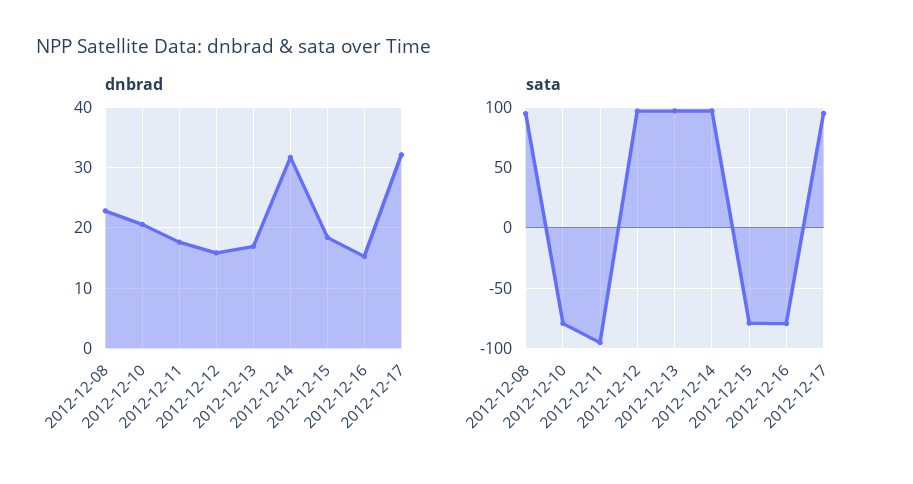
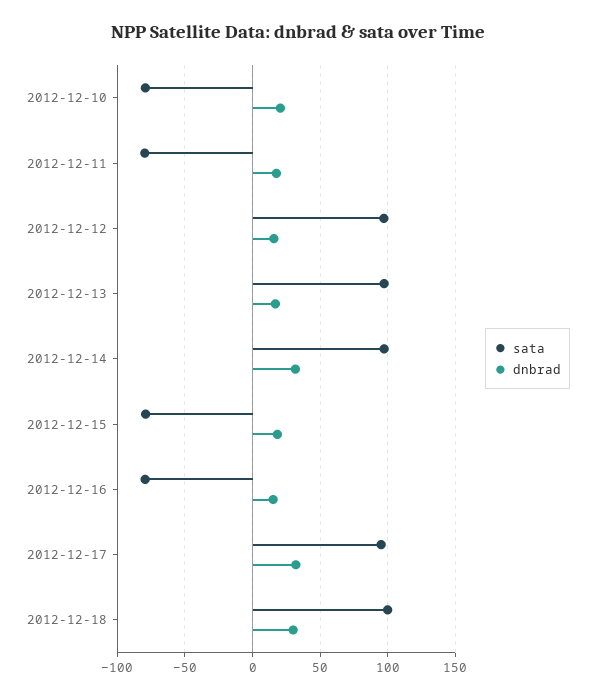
dnbrad, 2012-12-08: 23 -> none
sata, 2012-12-08: 95 -> none
sata, 2012-12-11: -95 -> -80
sata, 2012-12-18: none -> 100
dnbrad, 2012-12-18: none -> 30

